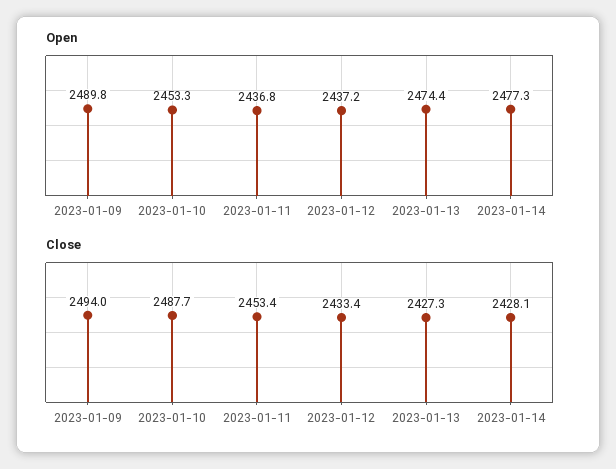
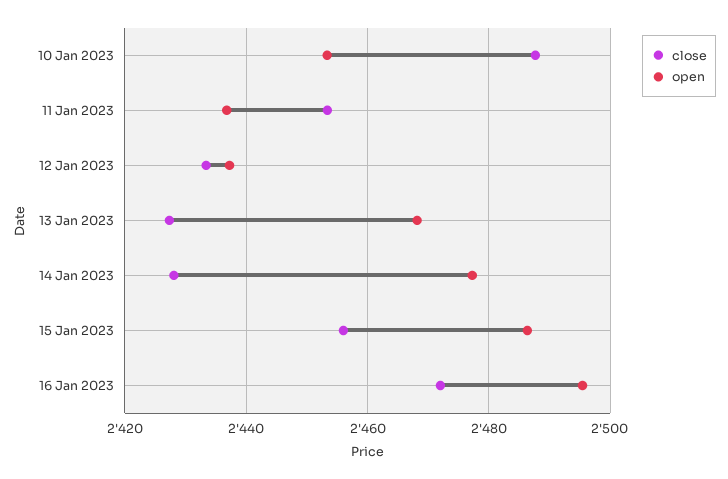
Open, 2023-01-09: 2489.8 -> none
Open, 2023-01-13: 2474.4 -> 2468
Close, 2023-01-09: 2494 -> none
Close, 15 Jan 2023: none -> 2456
Open, 15 Jan 2023: none -> 2486
Close, 16 Jan 2023: none -> 2472
Open, 16 Jan 2023: none -> 2496

